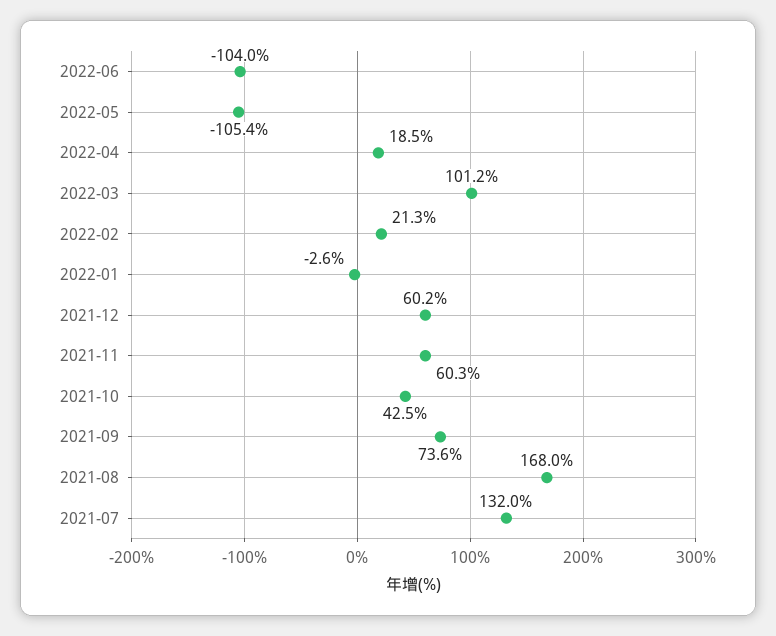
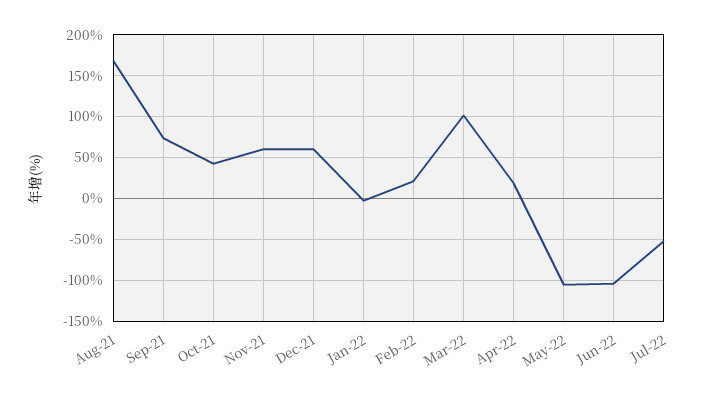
2021-07: 132 -> none
Jul-22: none -> -50

